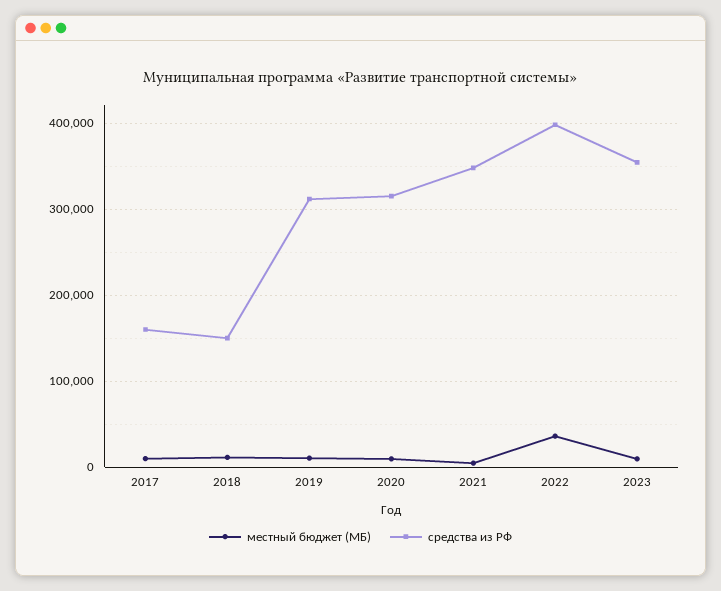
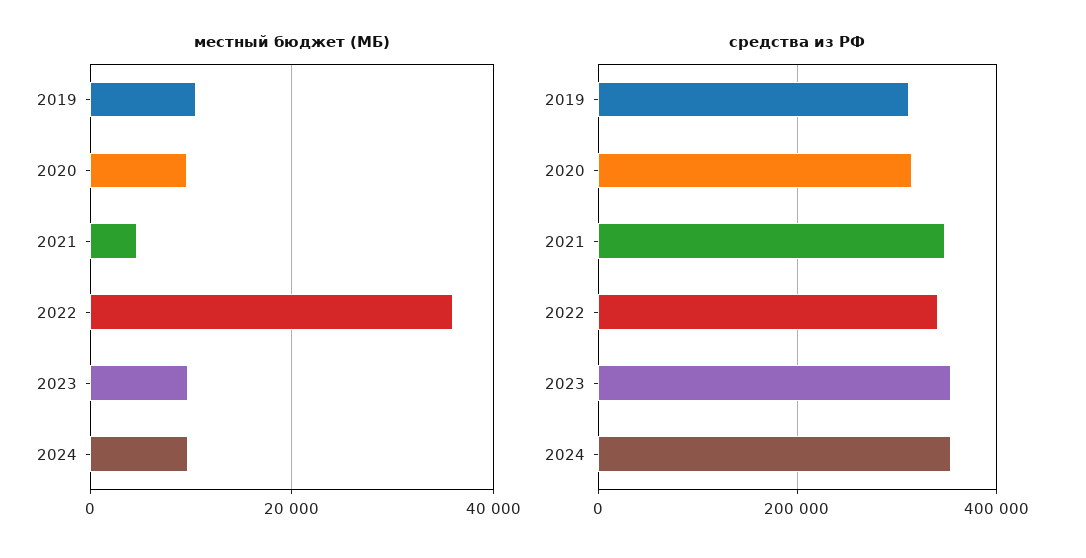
местный бюджет (МБ), 2017: 10000 -> none
средства из РФ, 2017: 160000 -> none
местный бюджет (МБ), 2018: 10000 -> none
средства из РФ, 2018: 150000 -> none
средства из РФ, 2022: 400000 -> 340000
местный бюджет (МБ), 2024: none -> 10000
средства из РФ, 2024: none -> 360000

